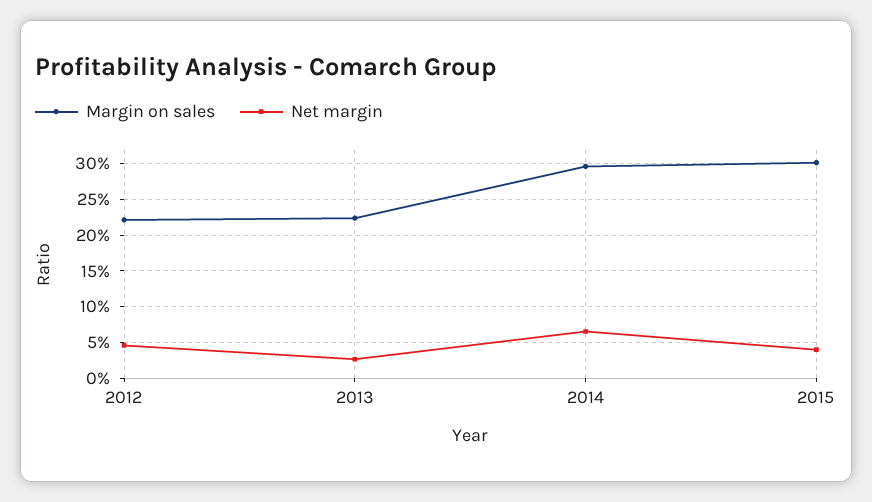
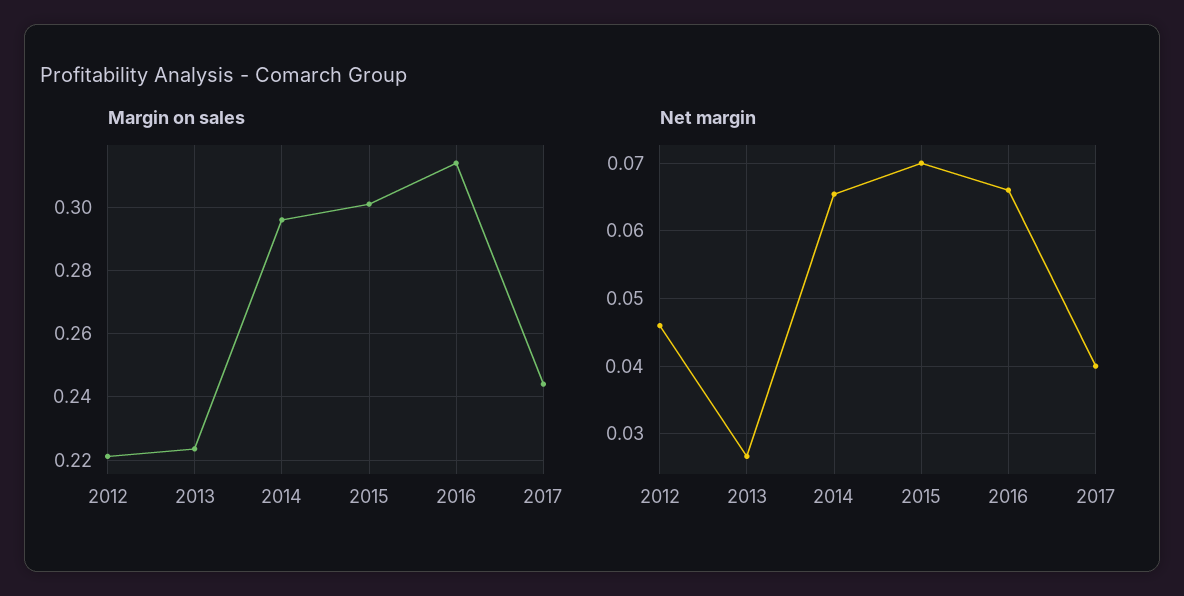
Net margin, 2015: 0.04 -> 0.07
Margin on sales, 2016: none -> 0.314
Margin on sales, 2017: none -> 0.244
Net margin, 2016: none -> 0.066
Net margin, 2017: none -> 0.04

